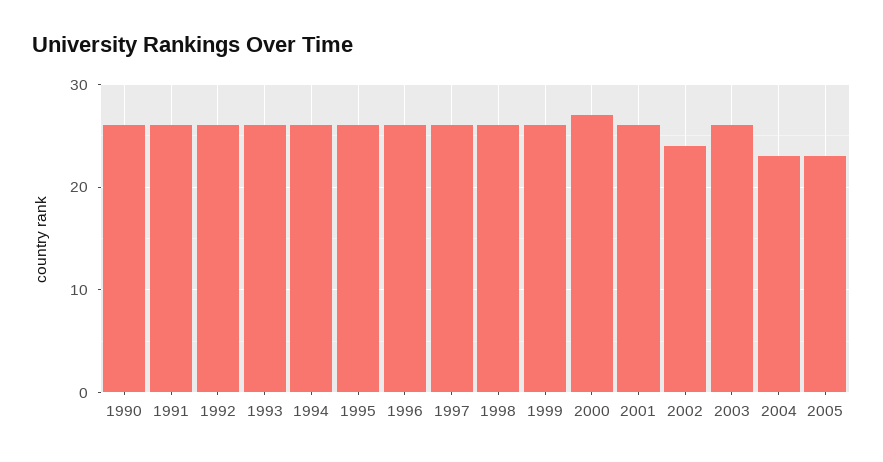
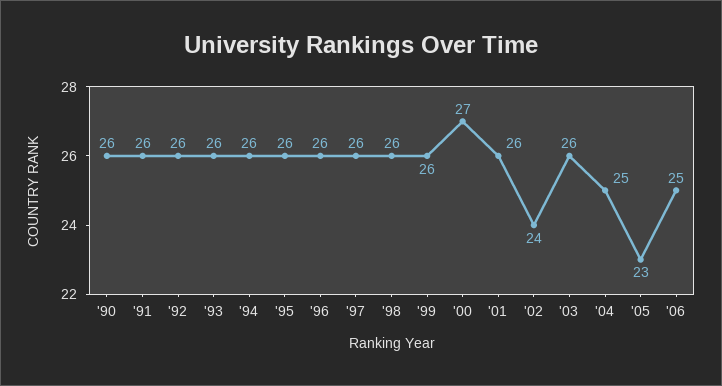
2004: 23 -> 25
'06: none -> 25

